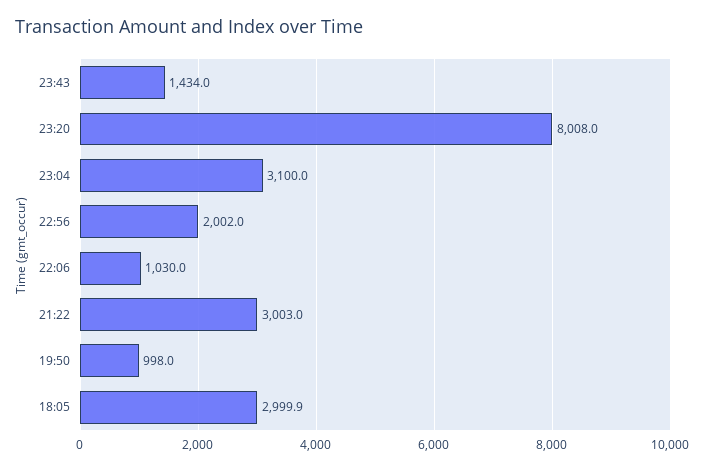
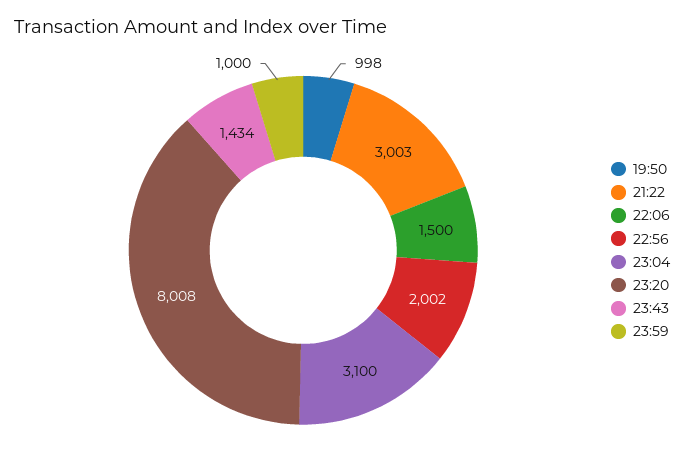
22:06: 1030 -> 1500
18:05: 2999.9 -> none
23:59: none -> 1000

